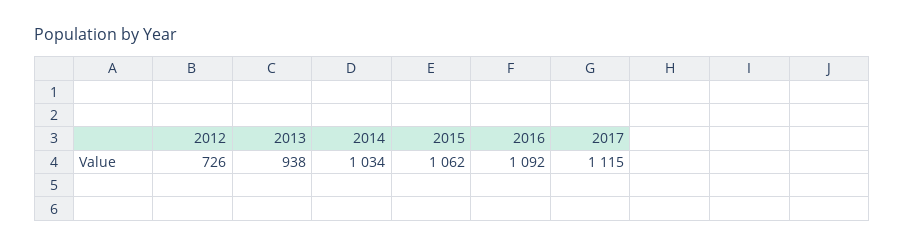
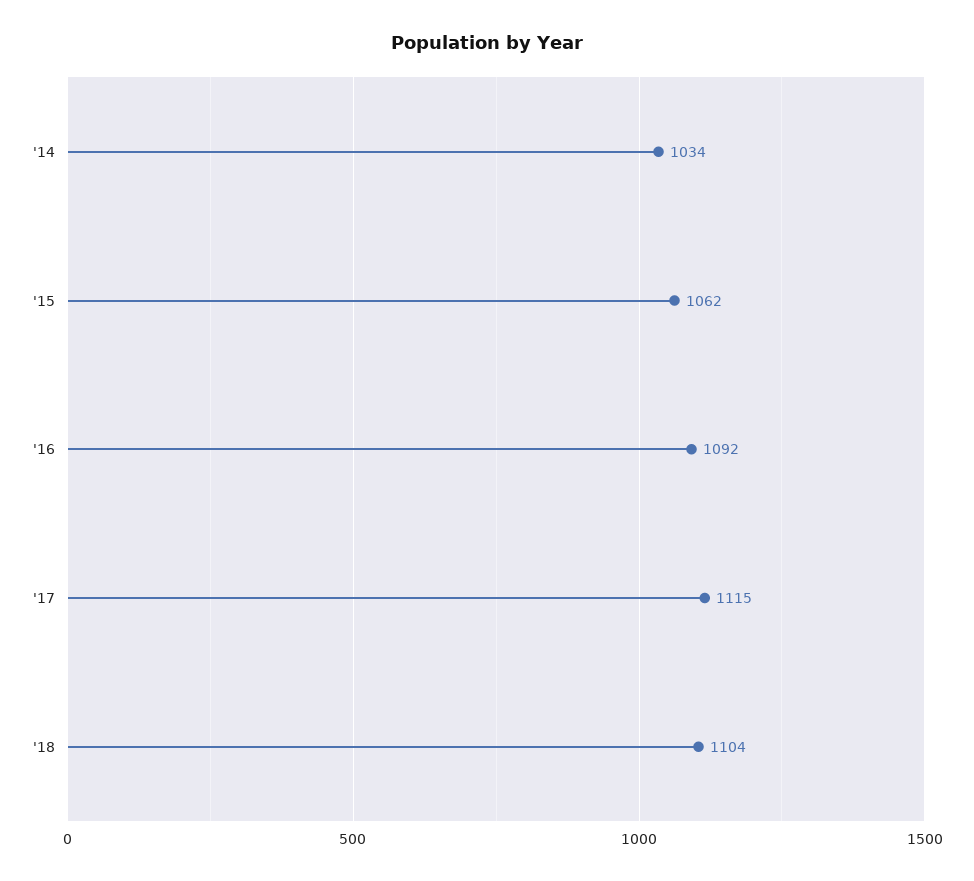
2012: 726 -> none
2013: 938 -> none
'18: none -> 1104

